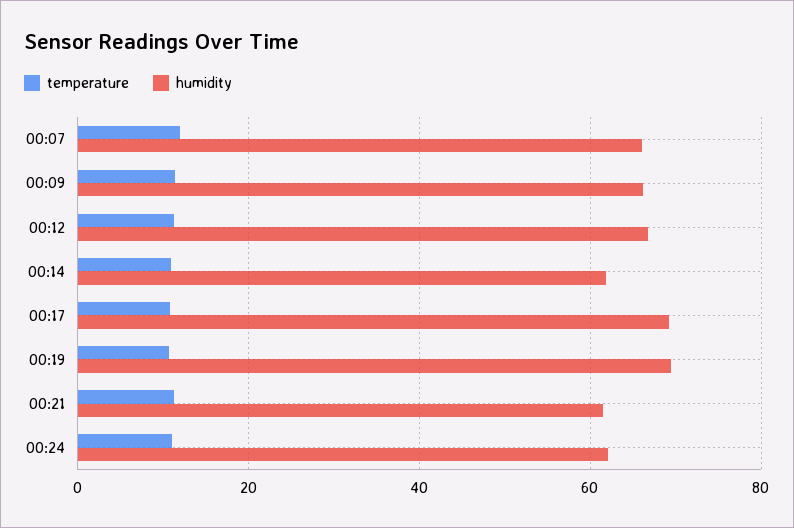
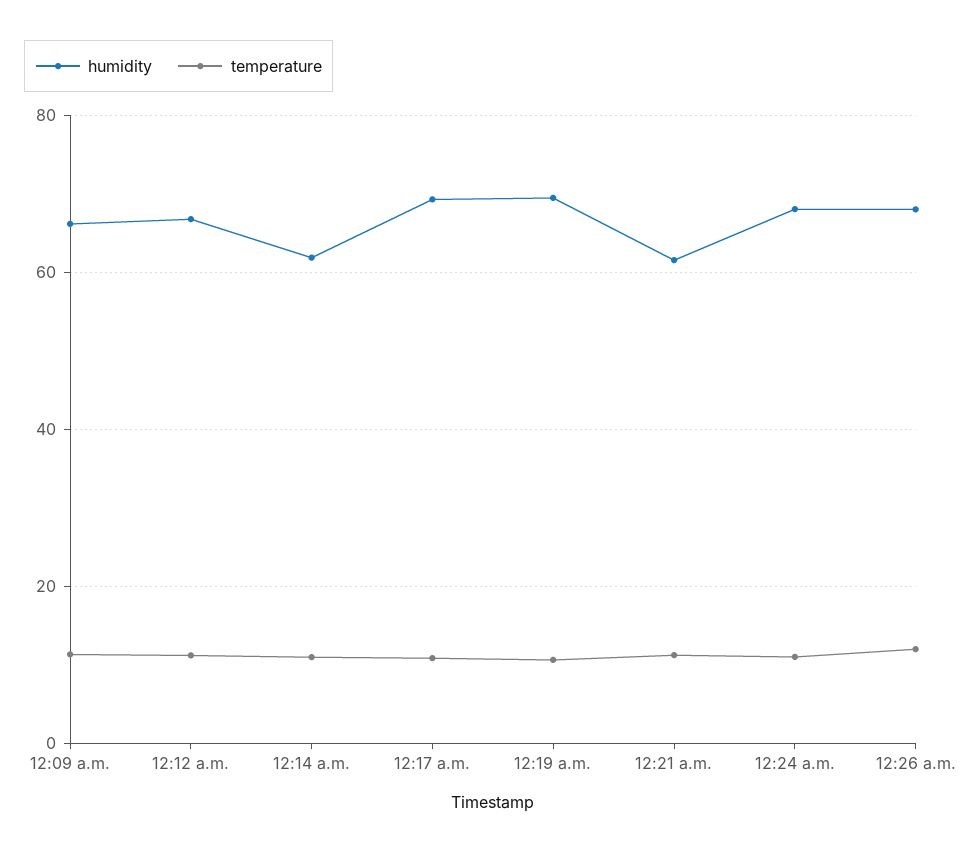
temperature, 00:07: 12 -> none
humidity, 00:07: 66 -> none
humidity, 00:24: 62 -> 68
humidity, 12:26 a.m.: none -> 68
temperature, 12:26 a.m.: none -> 12

